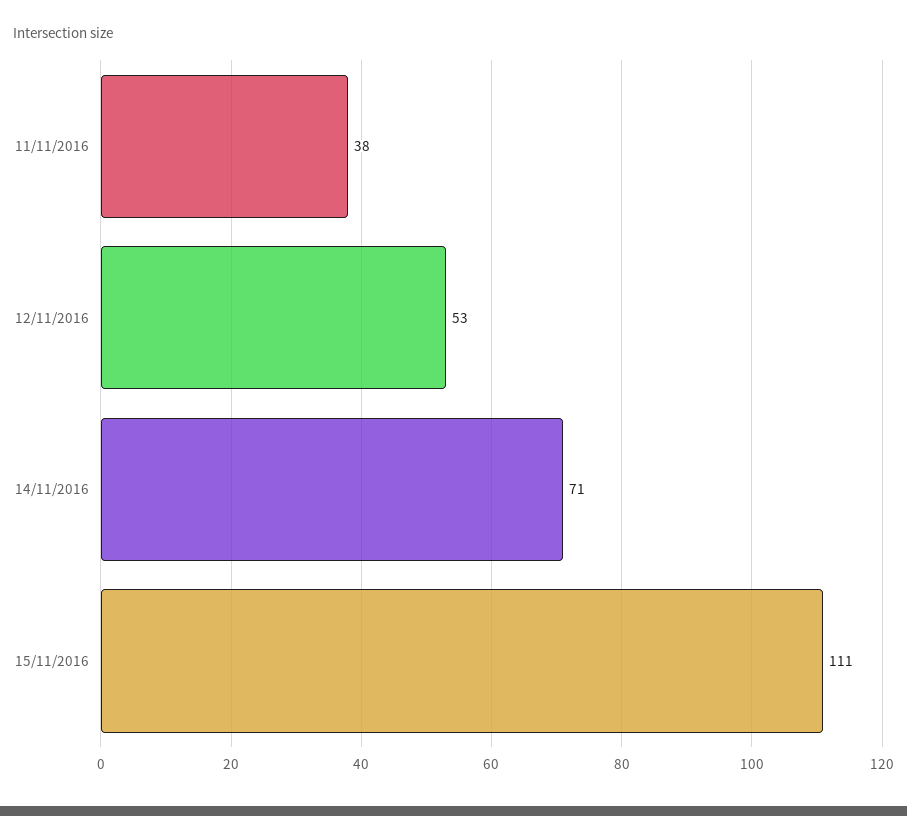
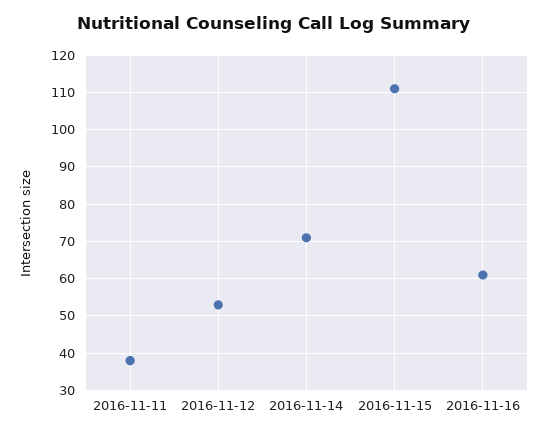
2016-11-16: none -> 60

